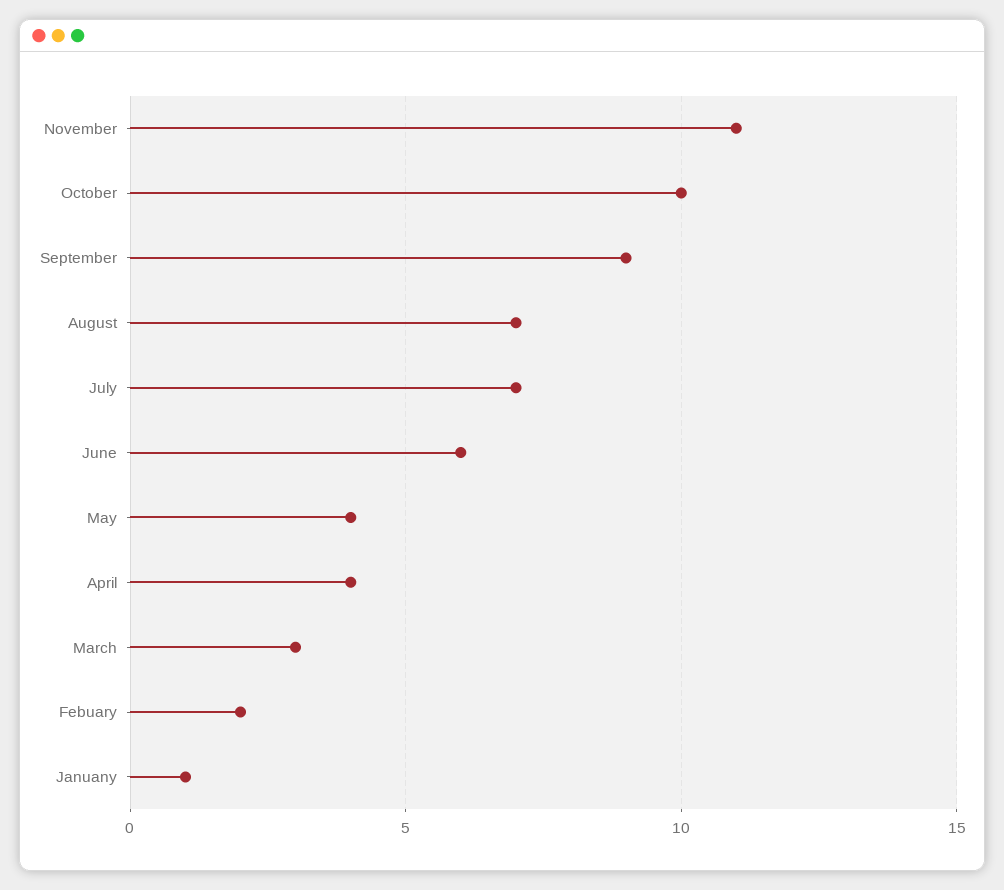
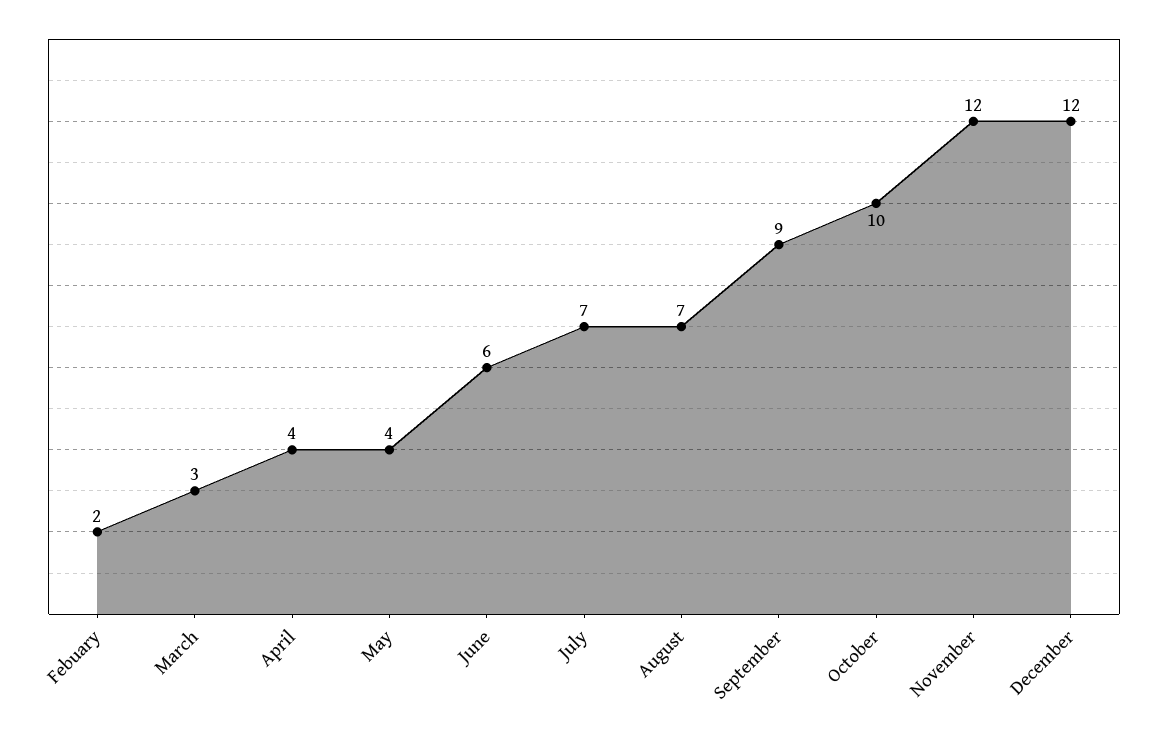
November: 11 -> 12
Januany: 1 -> none
December: none -> 12

